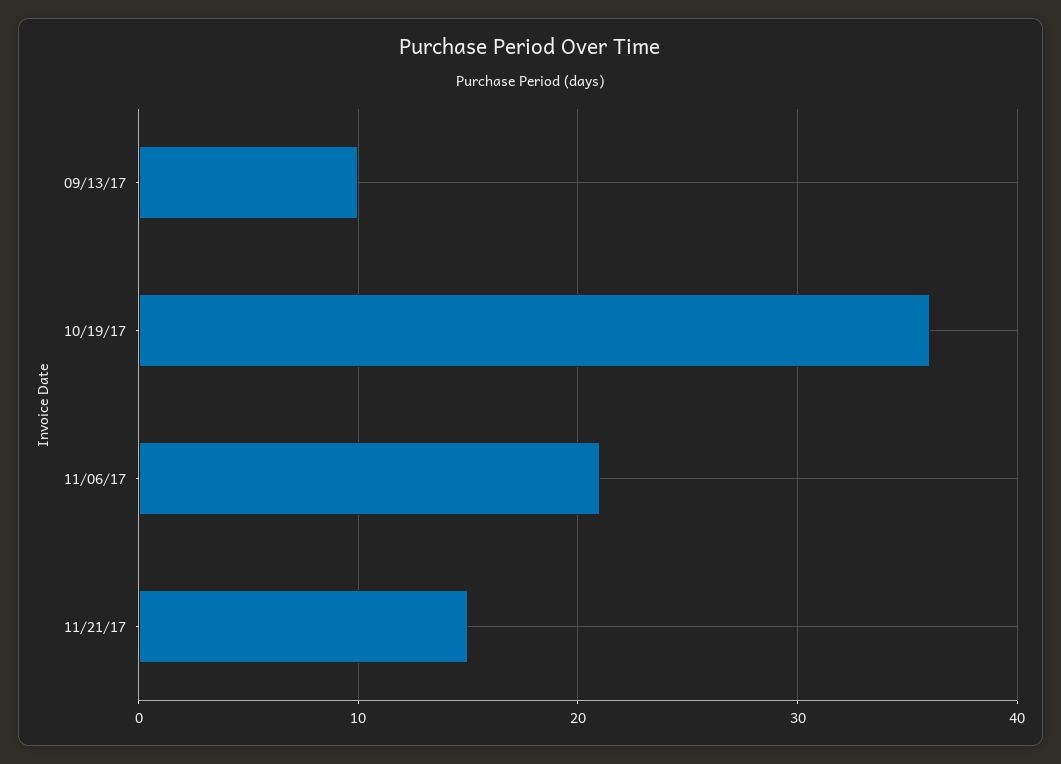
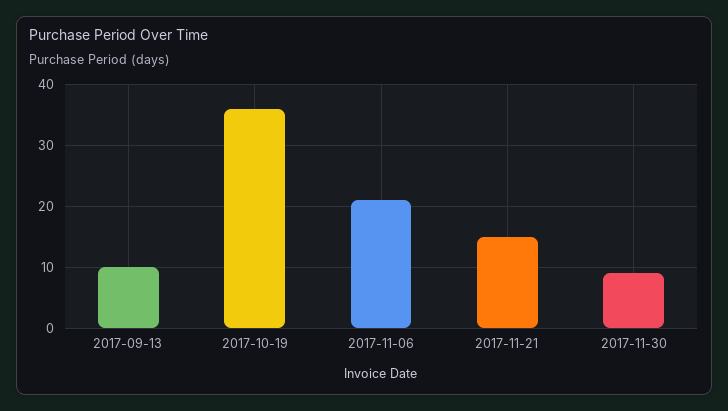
2017-11-30: none -> 9

